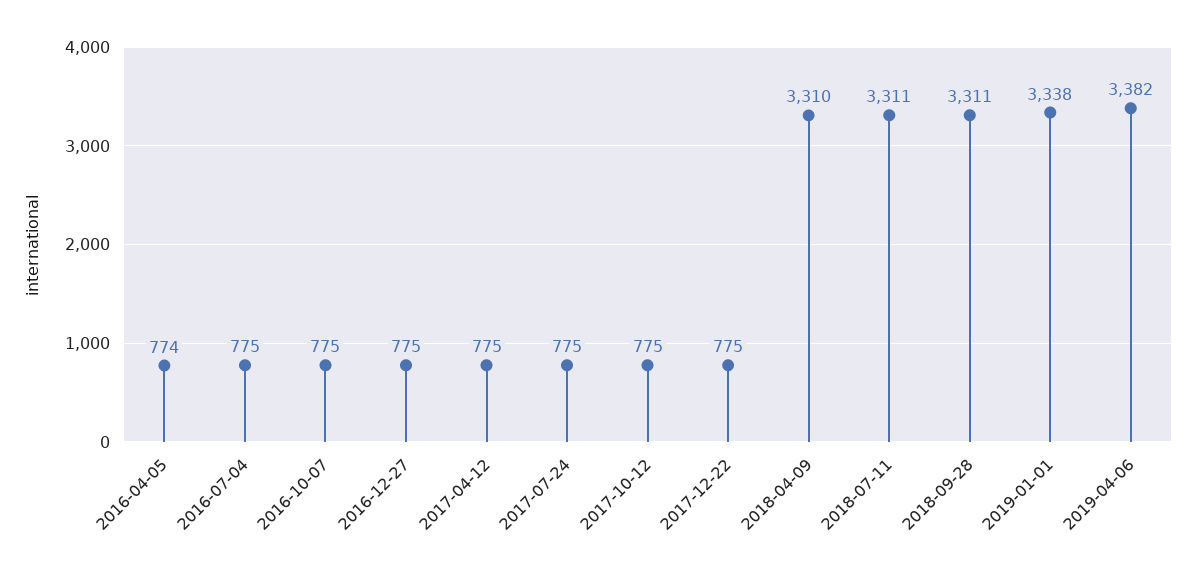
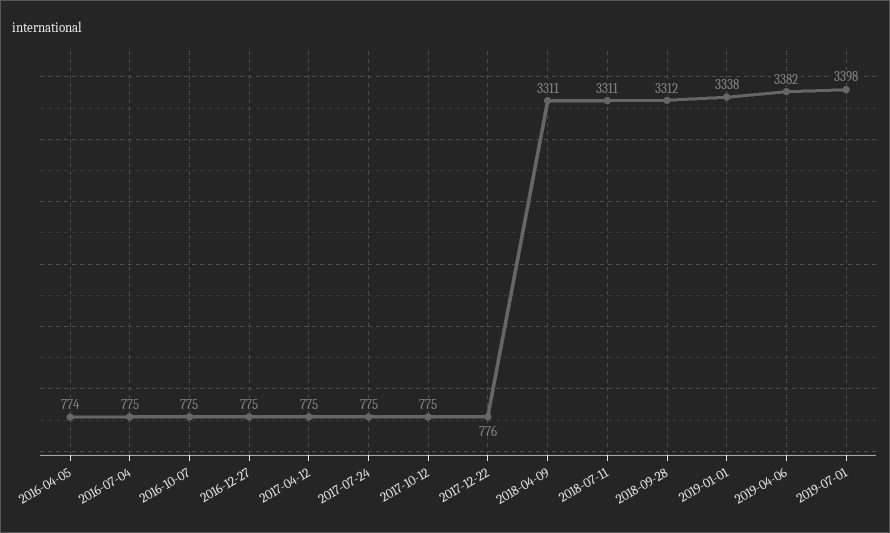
2017-12-22: 775 -> 776
2018-04-09: 3310 -> 3311
2018-09-28: 3311 -> 3312
2019-07-01: none -> 3398

